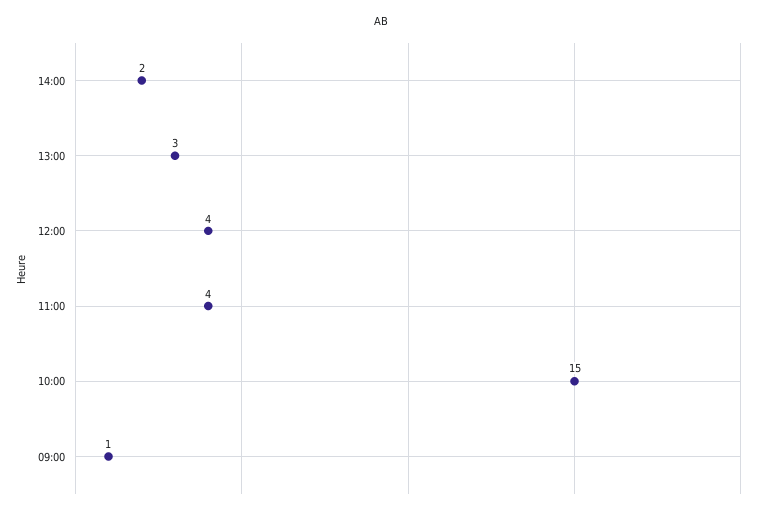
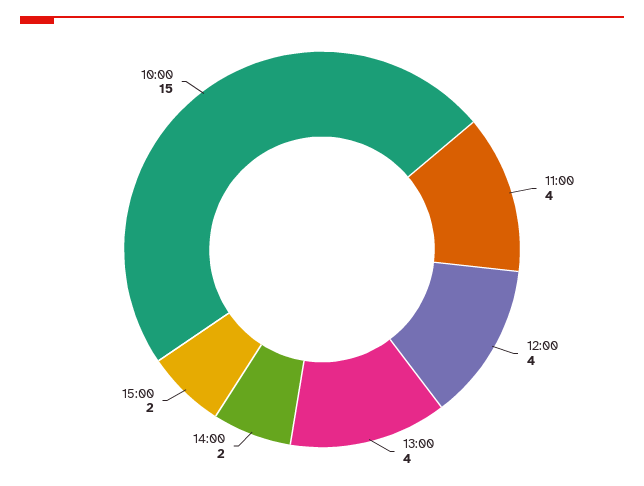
13:00: 3 -> 4
09:00: 1 -> none
15:00: none -> 2

